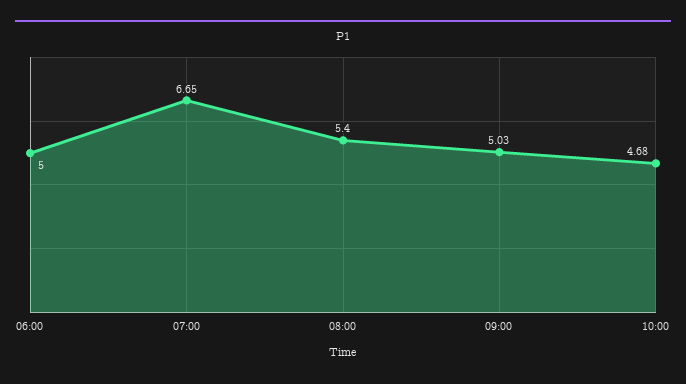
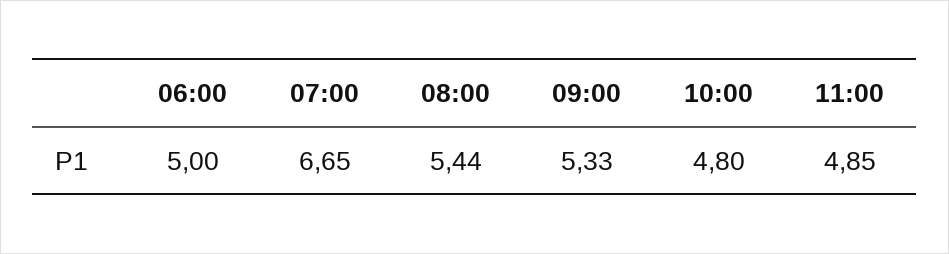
08:00: 5.4 -> 5.44
09:00: 5.03 -> 5.33
10:00: 4.68 -> 4.8
11:00: none -> 4.85

